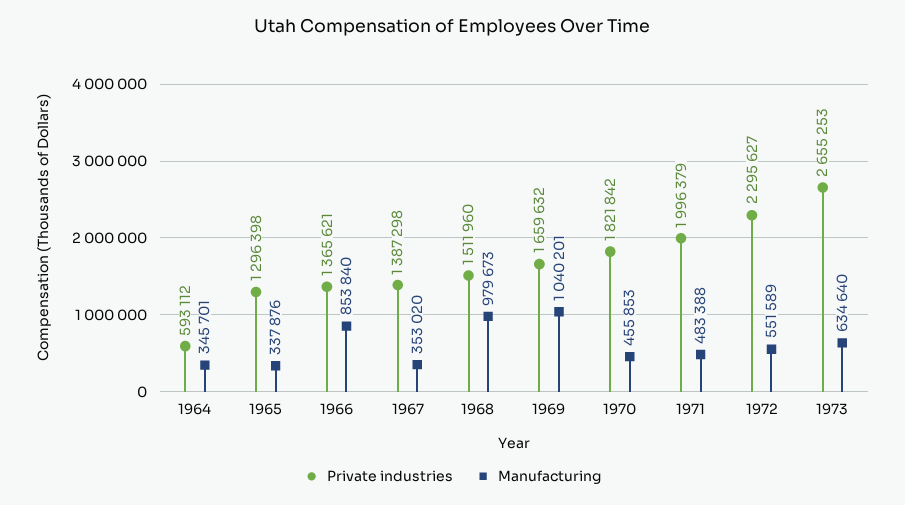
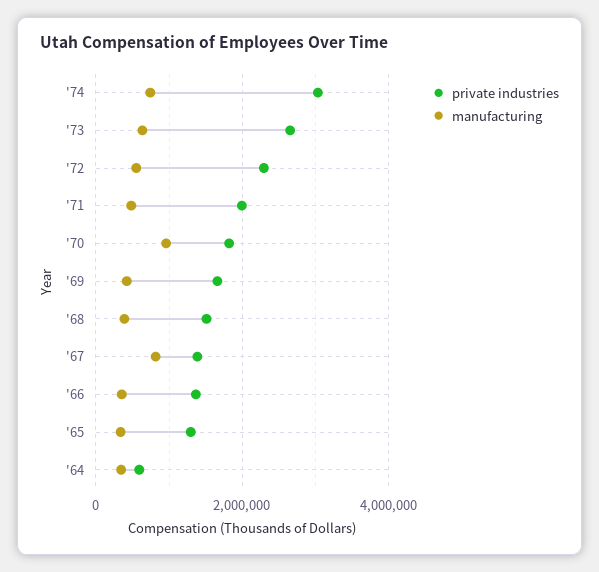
Manufacturing, 1966: 853840 -> 400000
Manufacturing, 1967: 353020 -> 800000
Manufacturing, 1968: 979673 -> 400000
Manufacturing, 1969: 1040201 -> 400000
Manufacturing, 1970: 455853 -> 1000000
Private industries, '74: none -> 3000000
Manufacturing, '74: none -> 800000

